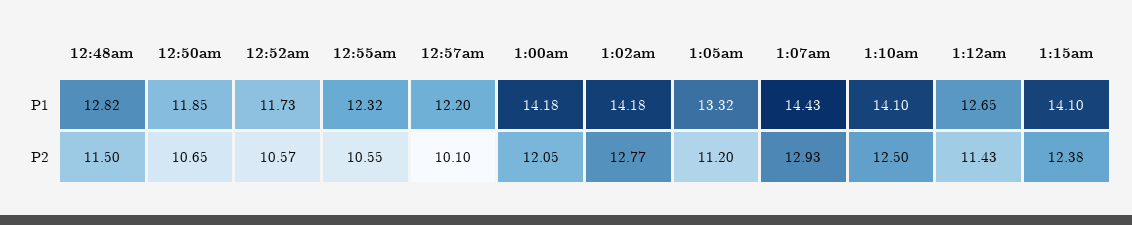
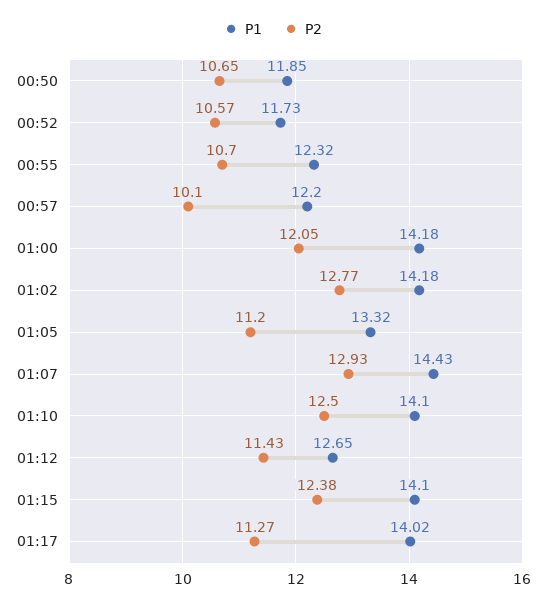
P1, 12:48am: 12.82 -> none
P2, 12:48am: 11.5 -> none
P2, 12:55am: 10.55 -> 10.7
P1, 01:17: none -> 14.02
P2, 01:17: none -> 11.27

